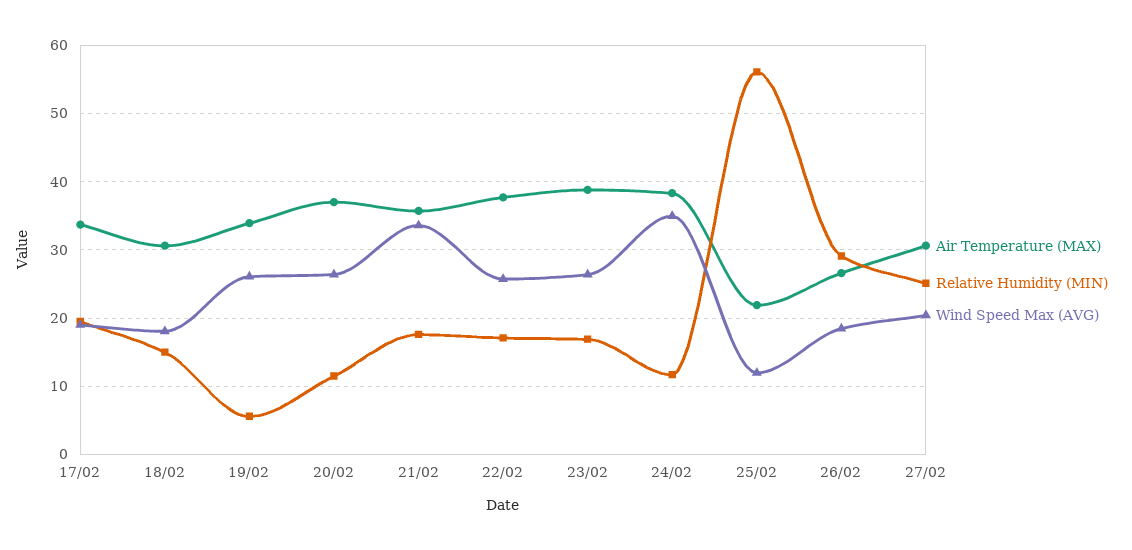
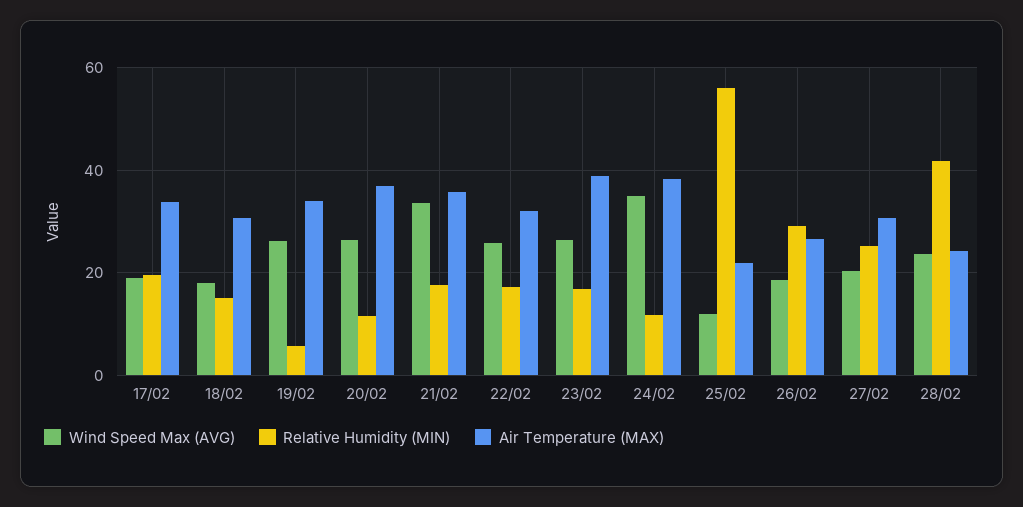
Air Temperature (MAX), 22/02: 38 -> 32
Wind Speed Max (AVG), 28/02: none -> 24
Relative Humidity (MIN), 28/02: none -> 42
Air Temperature (MAX), 28/02: none -> 24

